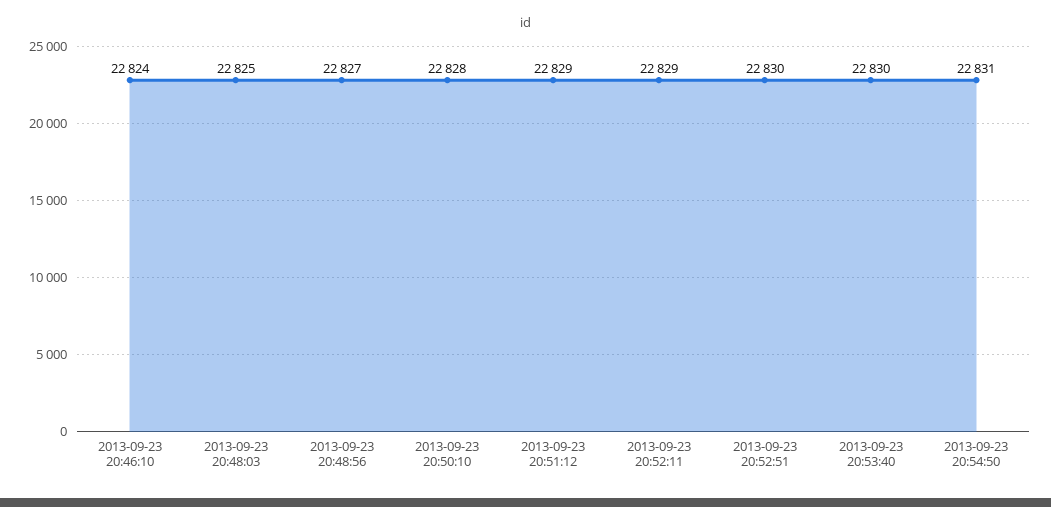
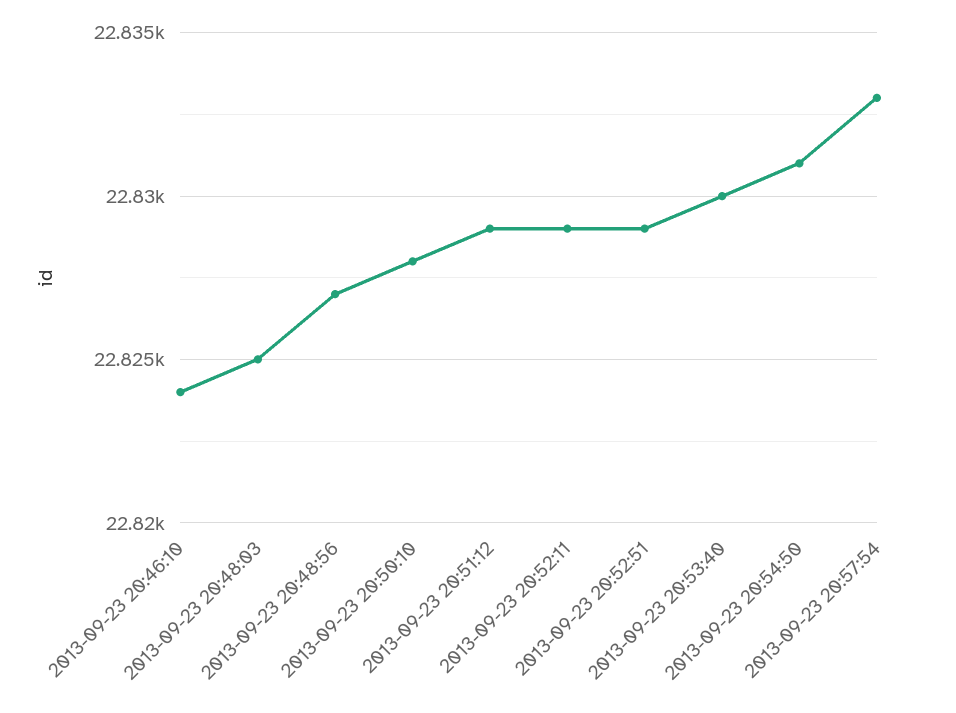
2013-09-23 20:52:51: 22830 -> 22829
2013-09-23 20:57:54: none -> 22833

